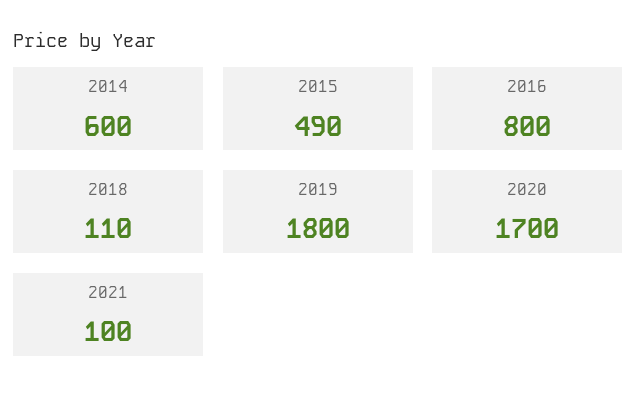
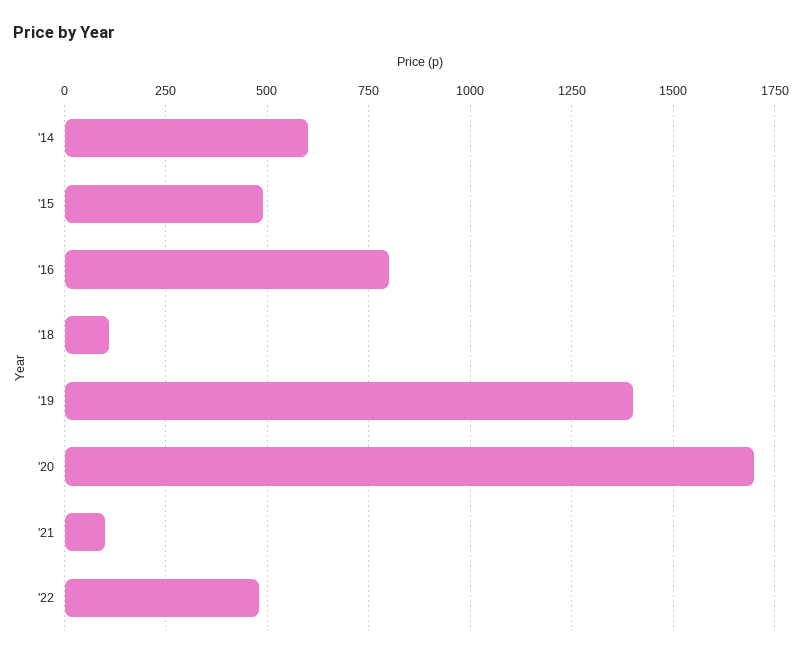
2019: 1800 -> 1400
'22: none -> 475

